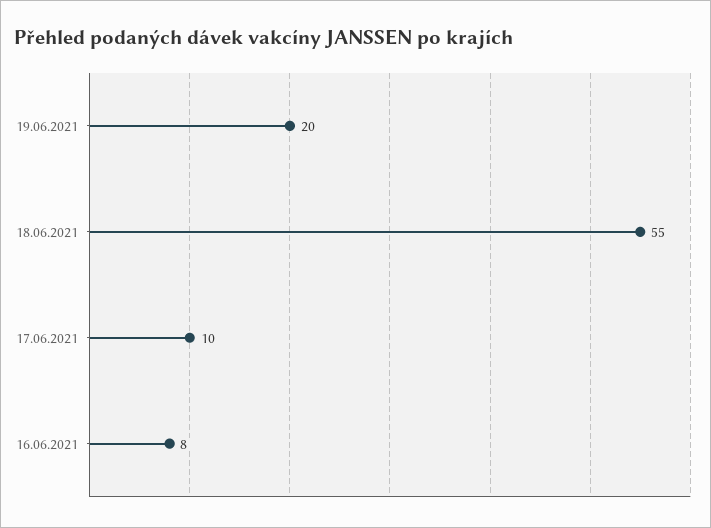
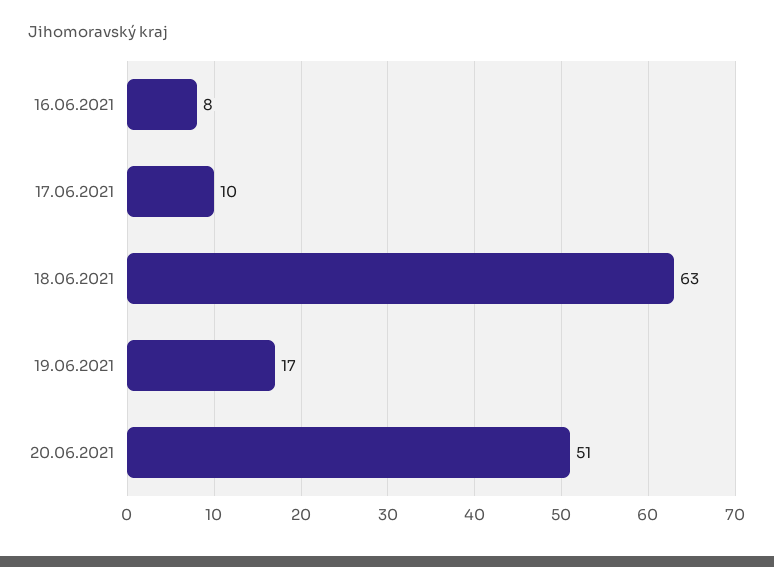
19.06.2021: 20 -> 17
18.06.2021: 55 -> 63
20.06.2021: none -> 51

